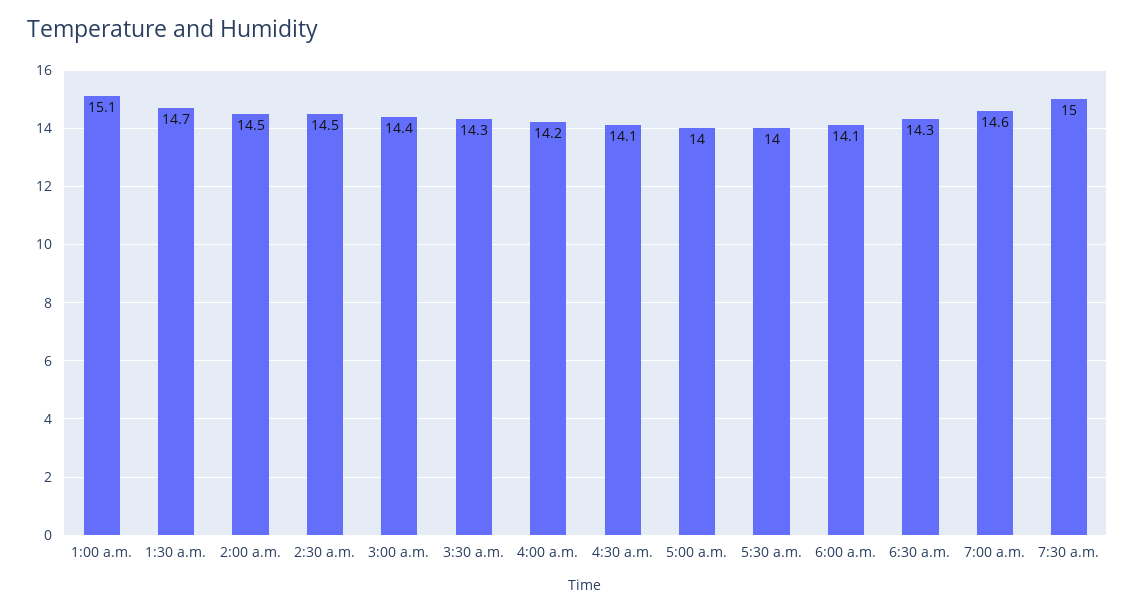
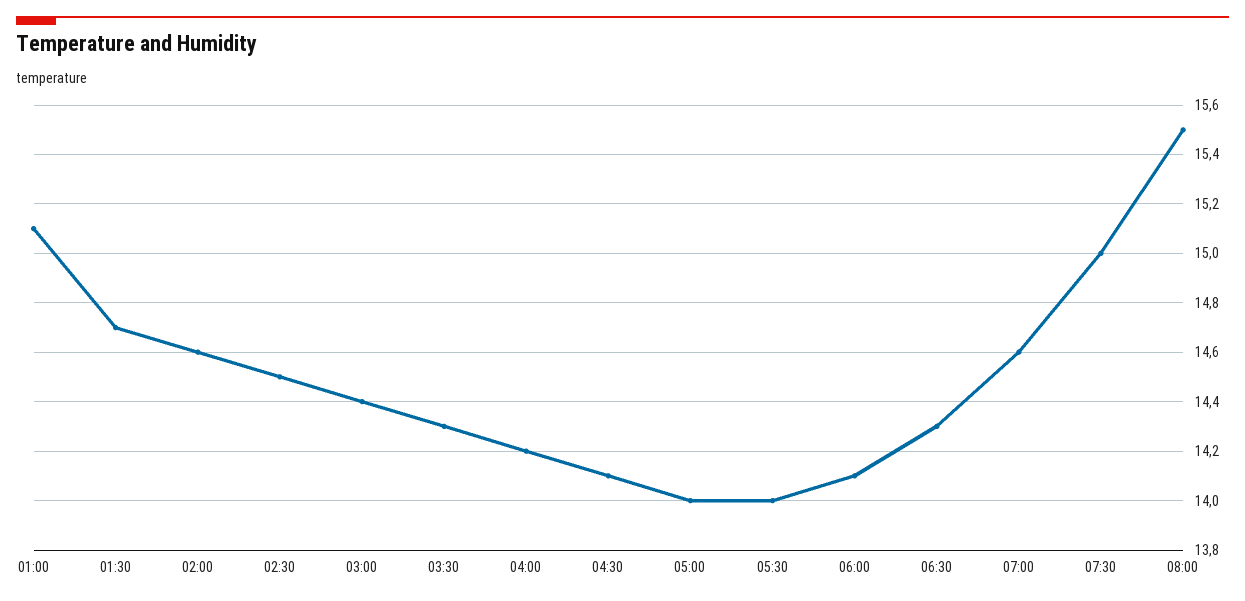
2:00 a.m.: 14.5 -> 14.6
08:00: none -> 15.5

